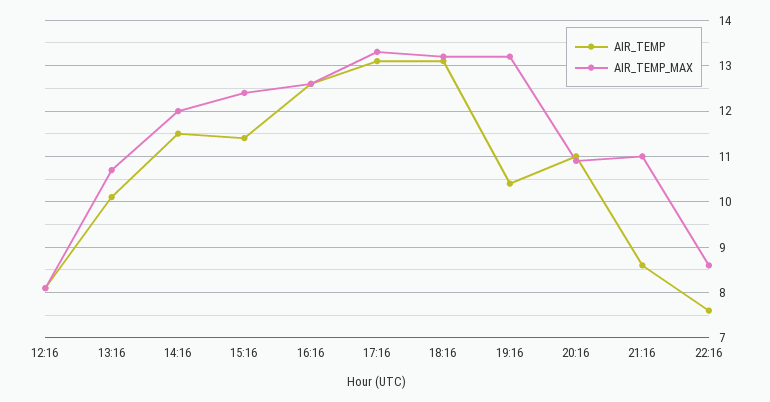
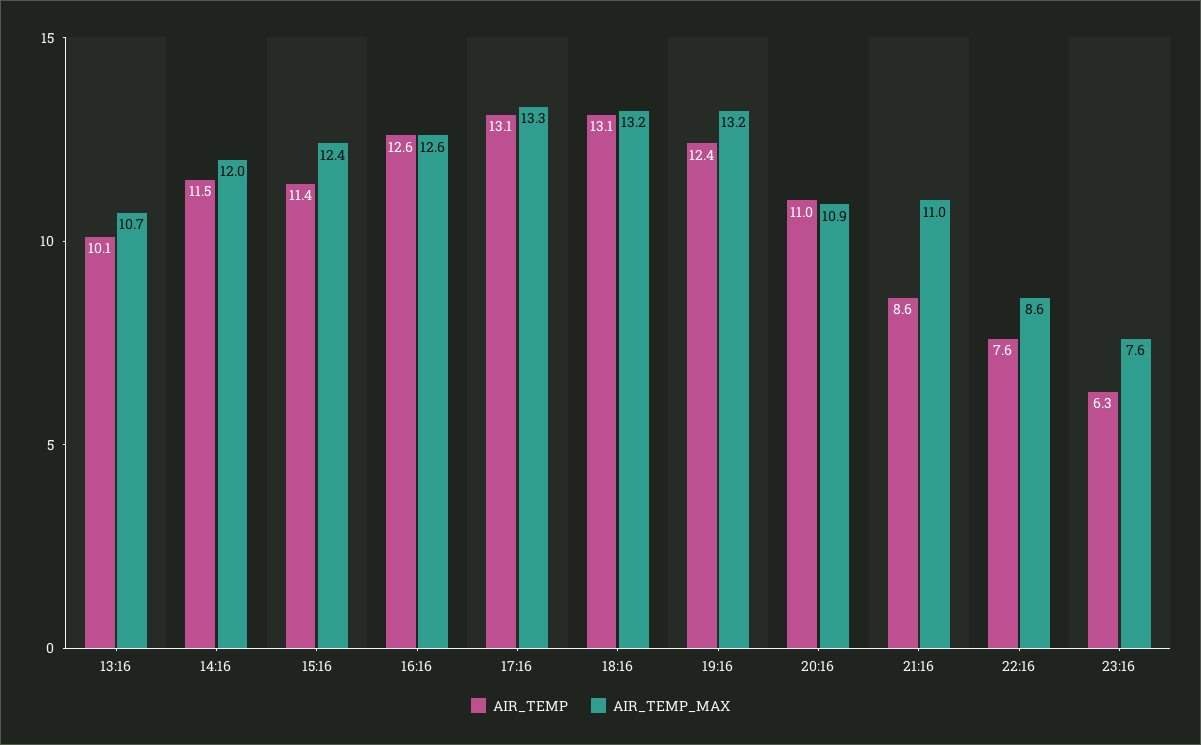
AIR_TEMP, 12:16: 8 -> none
AIR_TEMP_MAX, 12:16: 8 -> none
AIR_TEMP, 19:16: 10.5 -> 12.4
AIR_TEMP, 23:16: none -> 6.3
AIR_TEMP_MAX, 23:16: none -> 7.6

